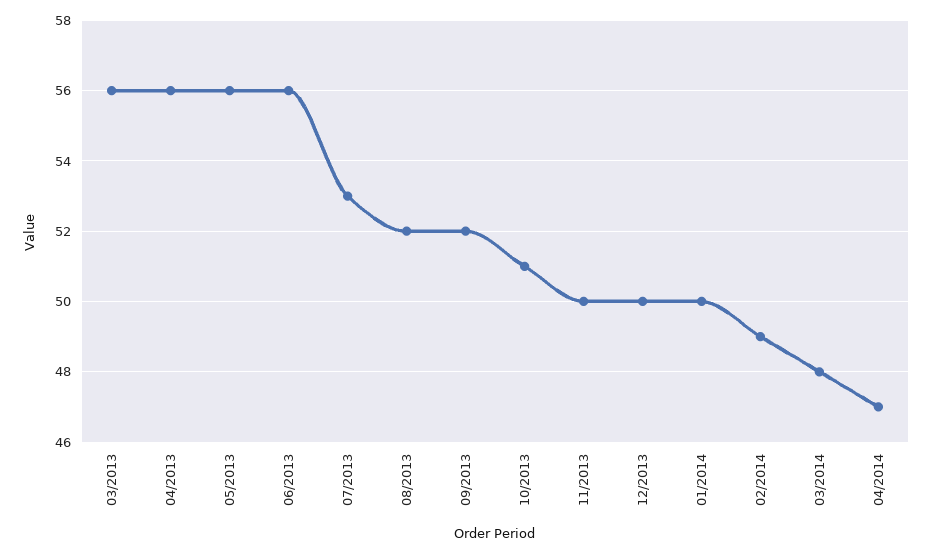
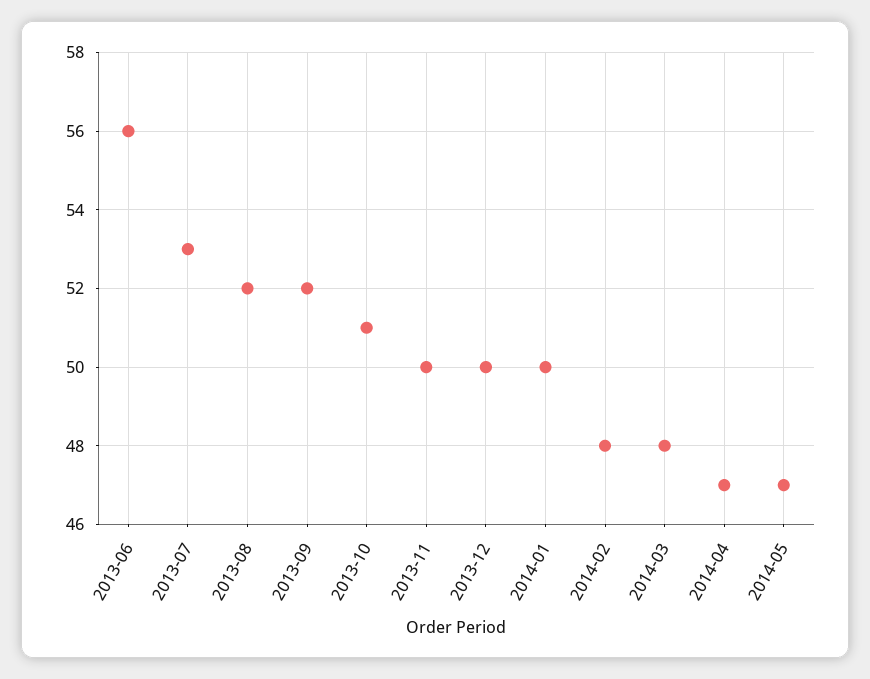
03/2013: 56 -> none
04/2013: 56 -> none
05/2013: 56 -> none
02/2014: 49 -> 48
2014-05: none -> 47

